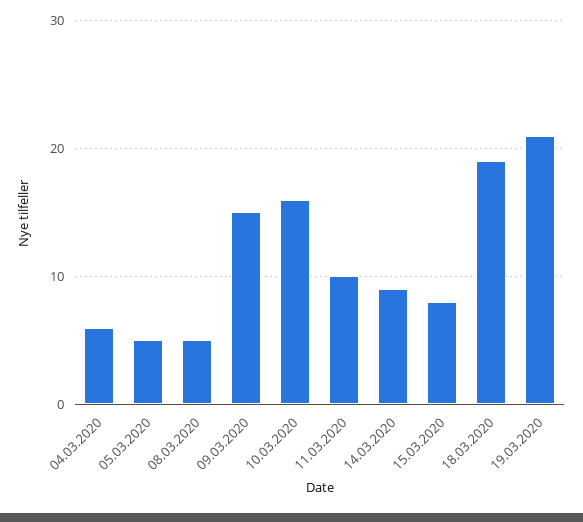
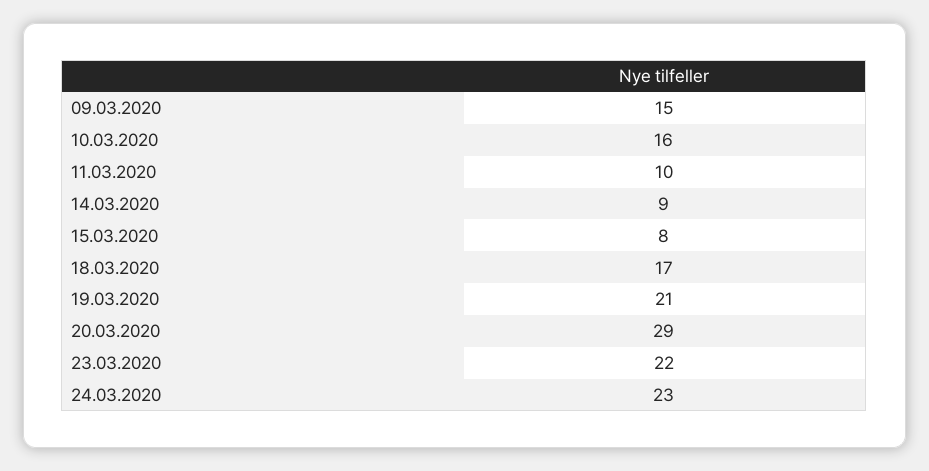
04.03.2020: 6 -> none
05.03.2020: 5 -> none
08.03.2020: 5 -> none
18.03.2020: 19 -> 17
20.03.2020: none -> 29
23.03.2020: none -> 22
24.03.2020: none -> 23

